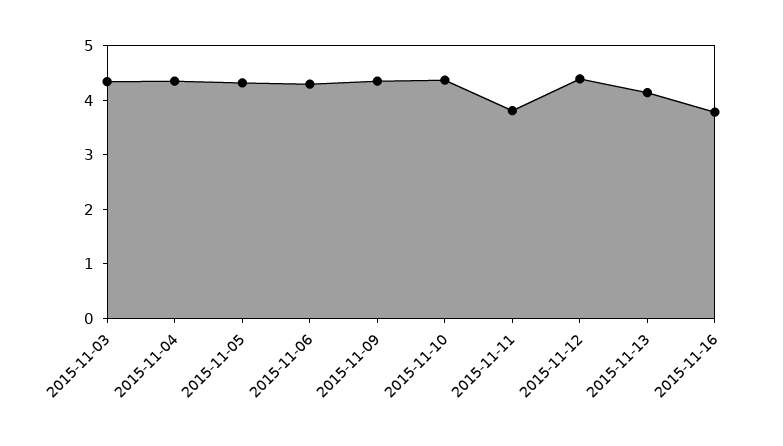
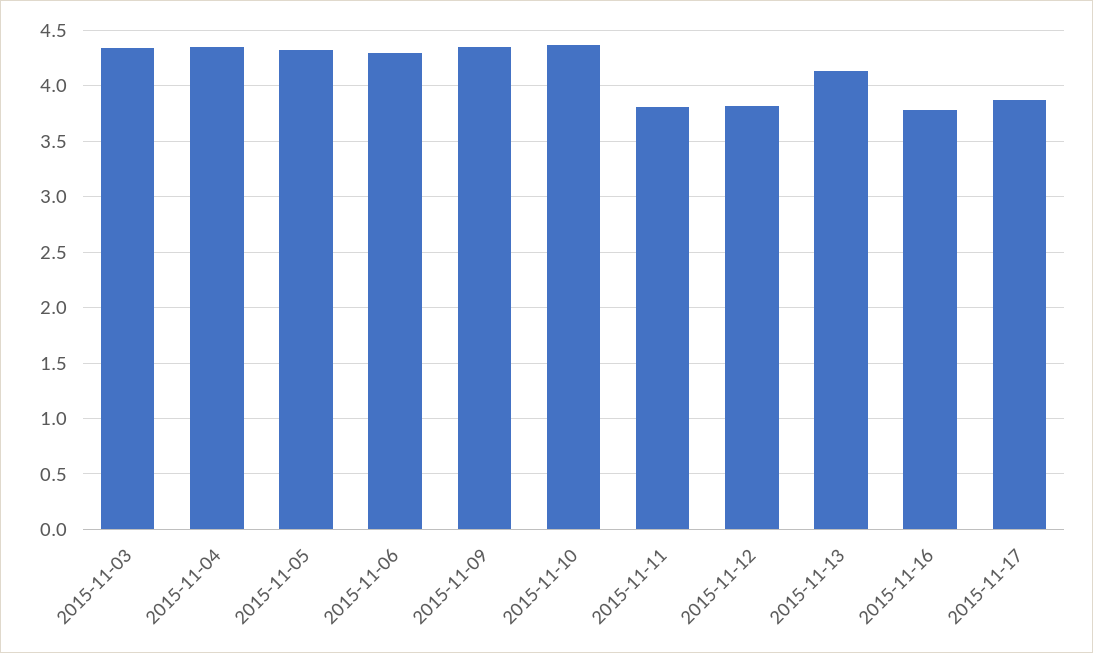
2015-11-12: 4.4 -> 3.8
2015-11-17: none -> 3.9

